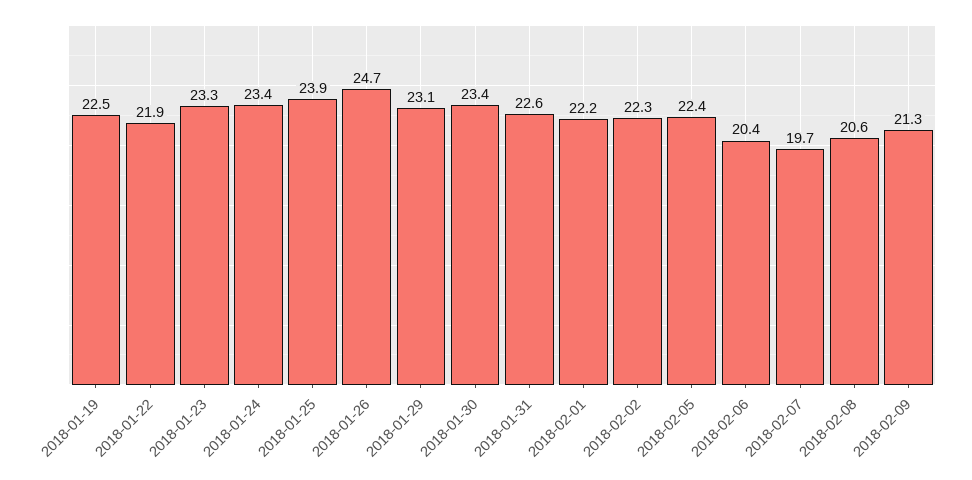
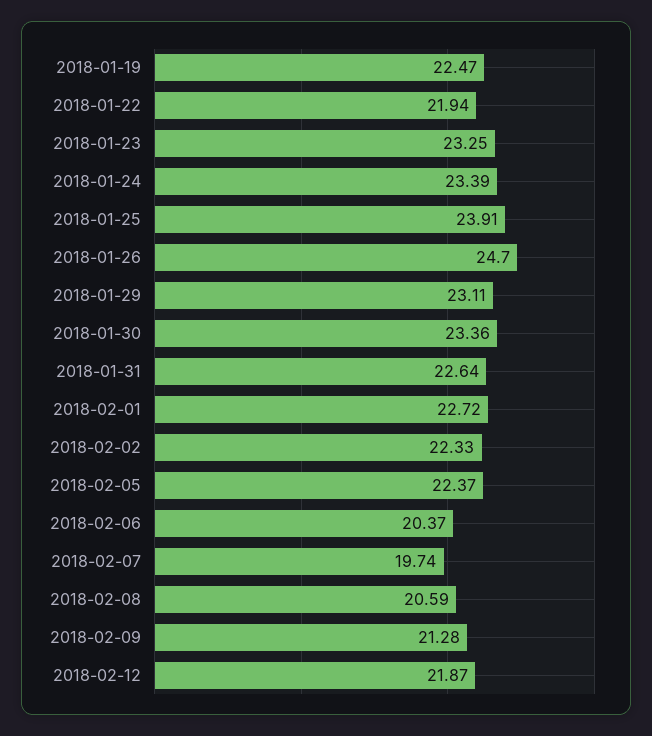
2018-02-01: 22.2 -> 22.72
2018-02-12: none -> 21.87

